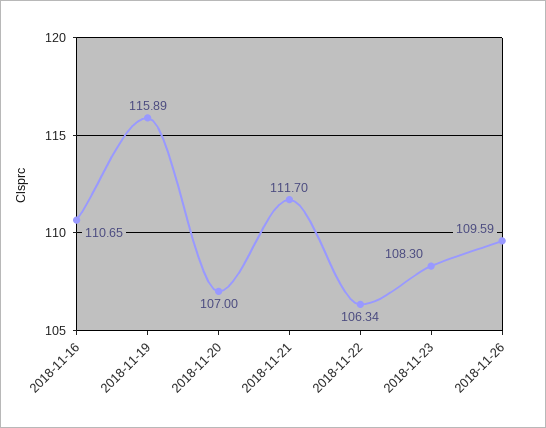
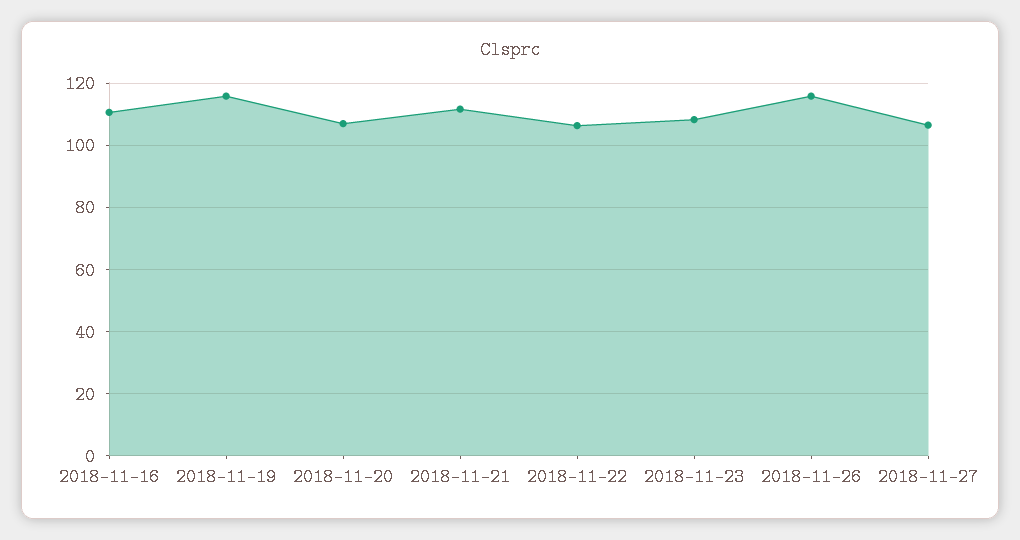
2018-11-26: 109.59 -> 116
2018-11-27: none -> 106

